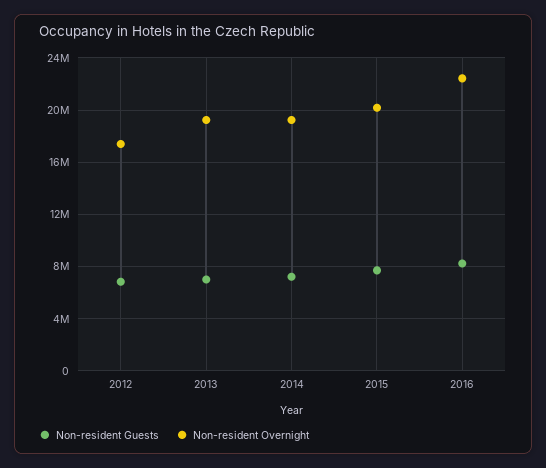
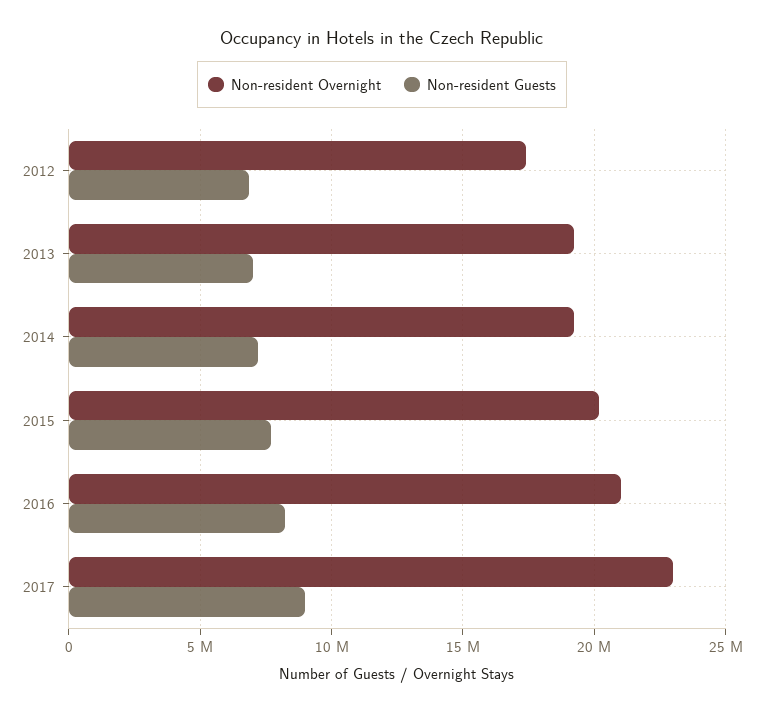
Non-resident Overnight, 2016: 22500000 -> 21000000
Non-resident Overnight, 2017: none -> 23000000
Non-resident Guests, 2017: none -> 9000000

